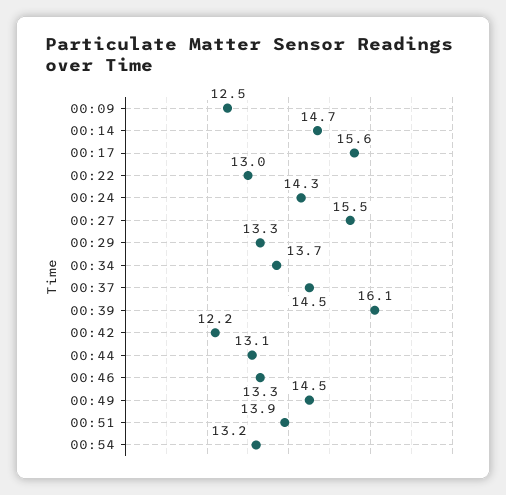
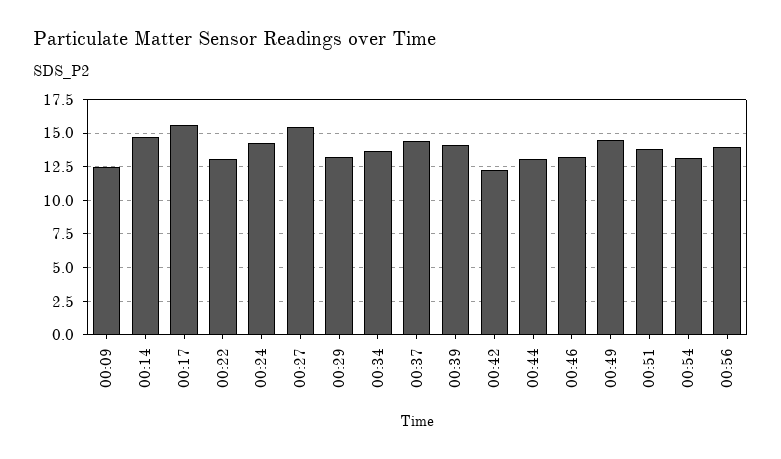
00:39: 16.1 -> 14
00:56: none -> 14

